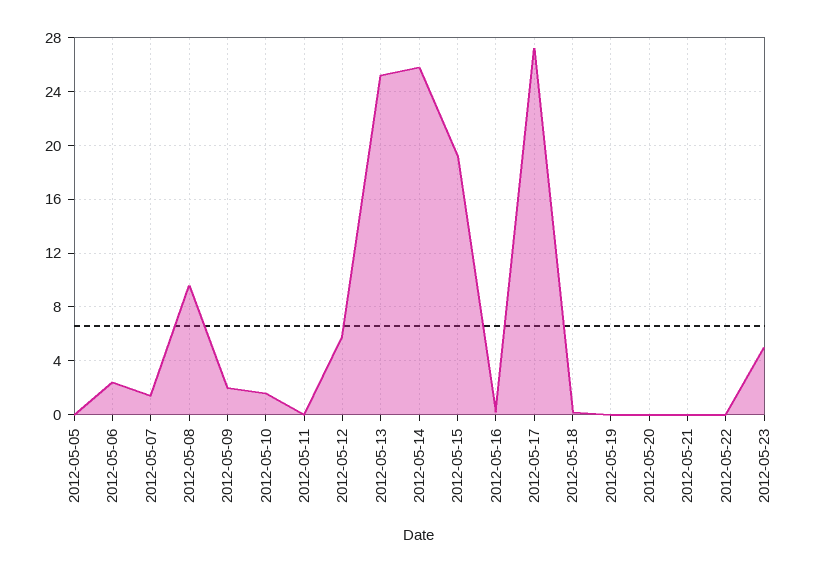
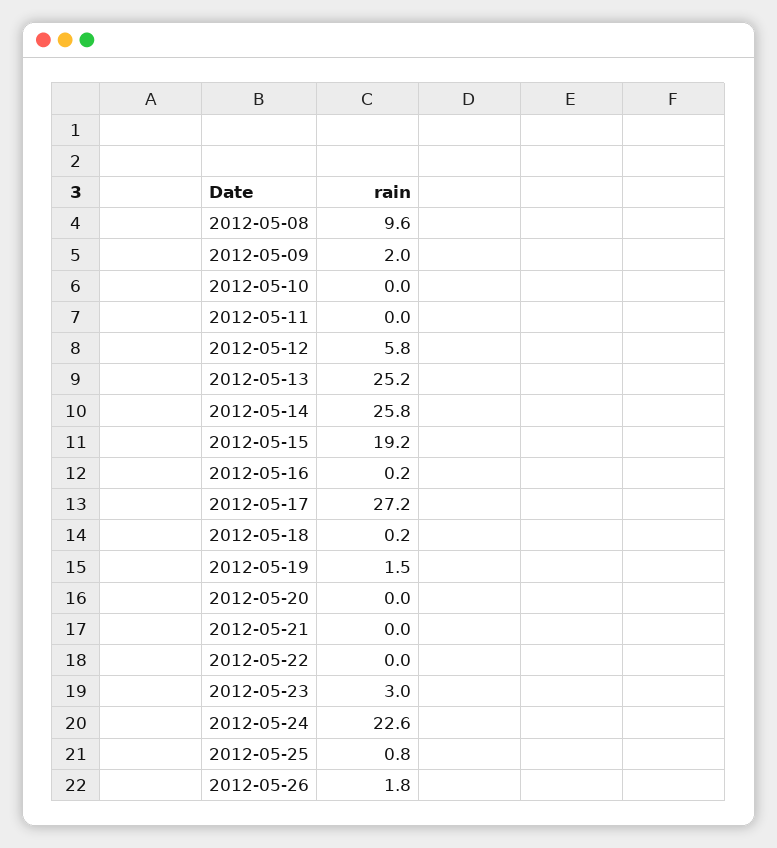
2012-05-05: 0 -> none
2012-05-06: 2.5 -> none
2012-05-07: 1.5 -> none
2012-05-10: 1.5 -> 0
2012-05-19: 0 -> 1.5
2012-05-23: 5 -> 3
2012-05-24: none -> 22.6
2012-05-25: none -> 0.8
2012-05-26: none -> 1.8

